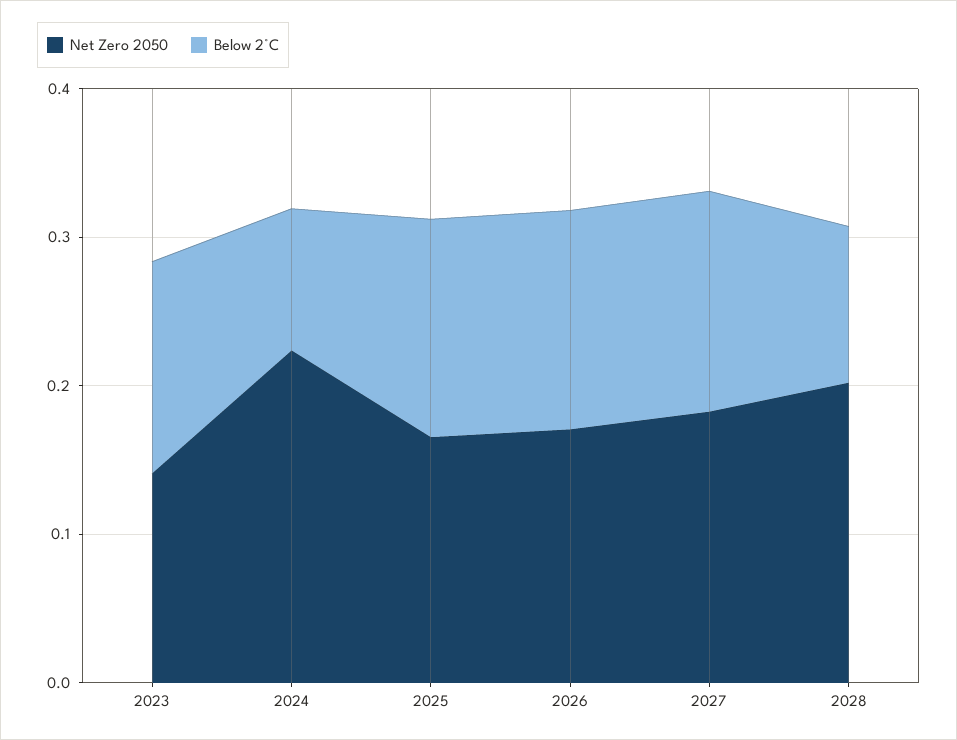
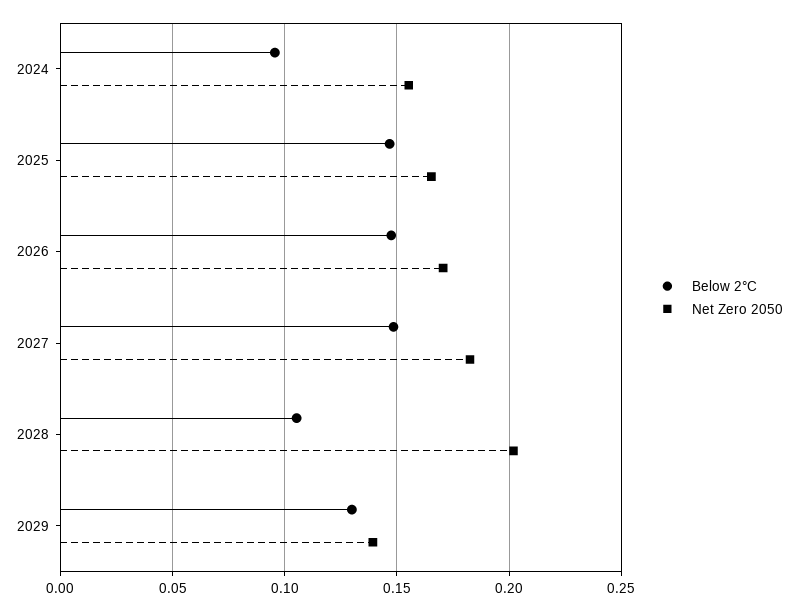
Net Zero 2050, 2023: 0.14 -> none
Below 2°C, 2023: 0.14 -> none
Net Zero 2050, 2024: 0.22 -> 0.155
Below 2°C, 2029: none -> 0.13
Net Zero 2050, 2029: none -> 0.14

